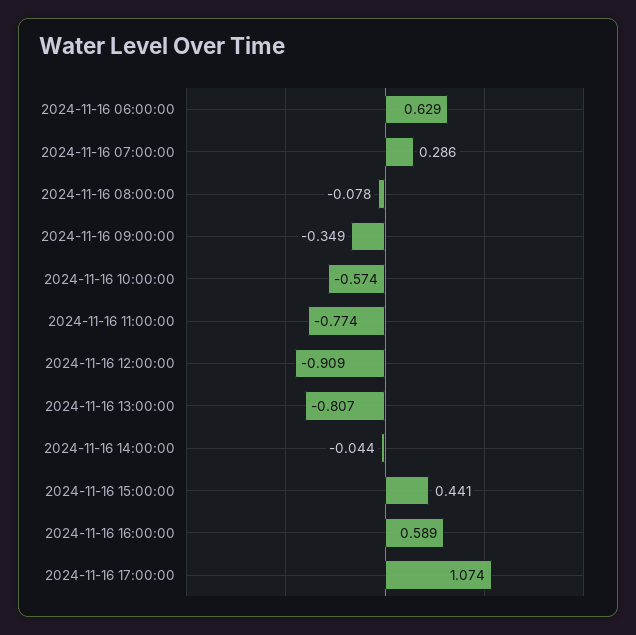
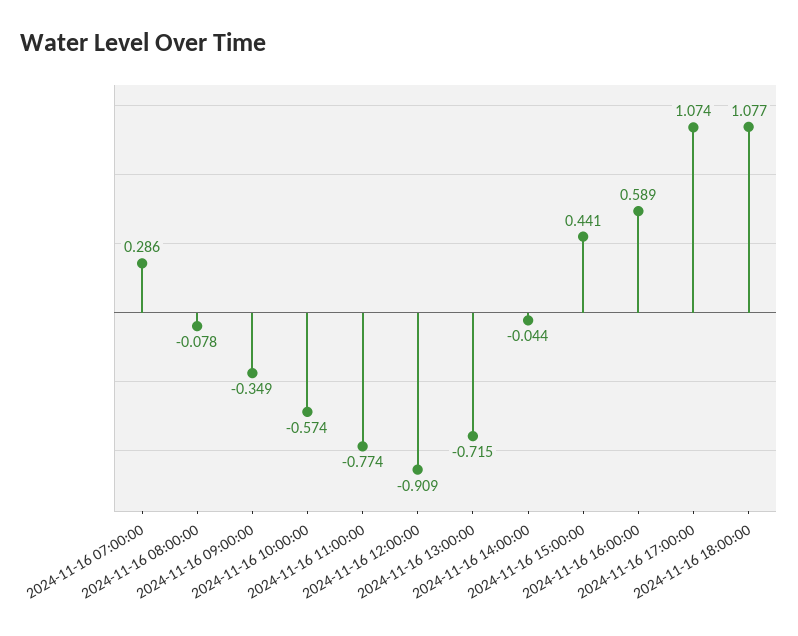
2024-11-16 06:00:00: 0.629 -> none
2024-11-16 13:00:00: -0.807 -> -0.715
2024-11-16 18:00:00: none -> 1.077

